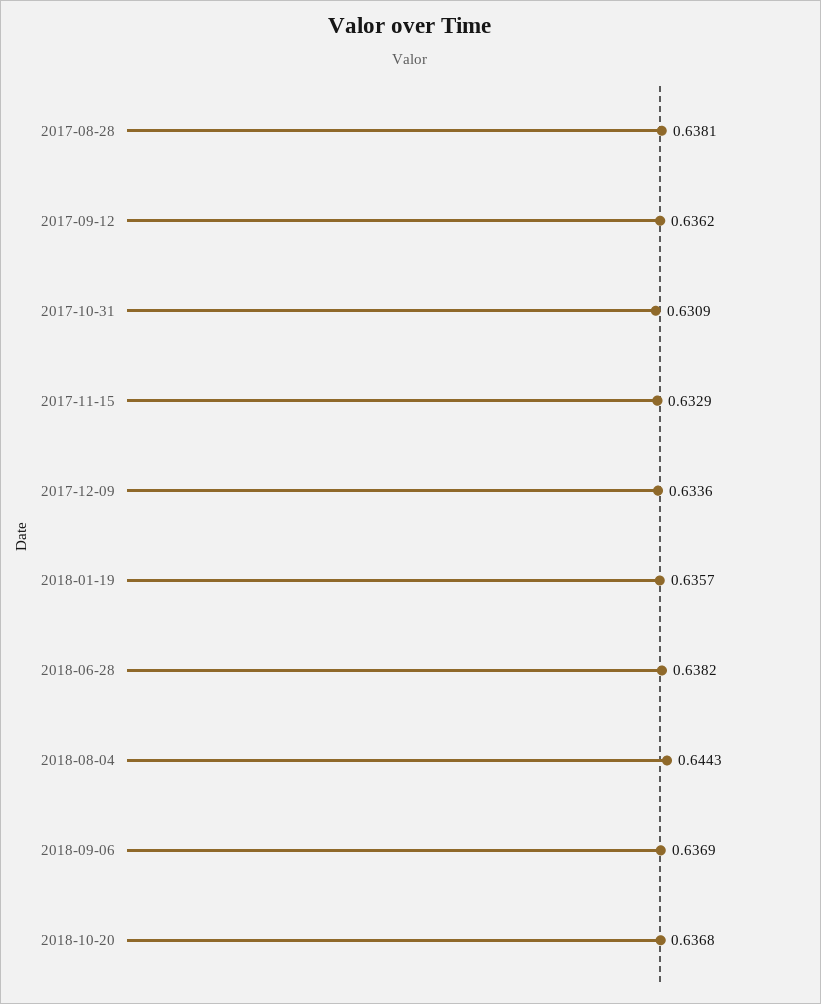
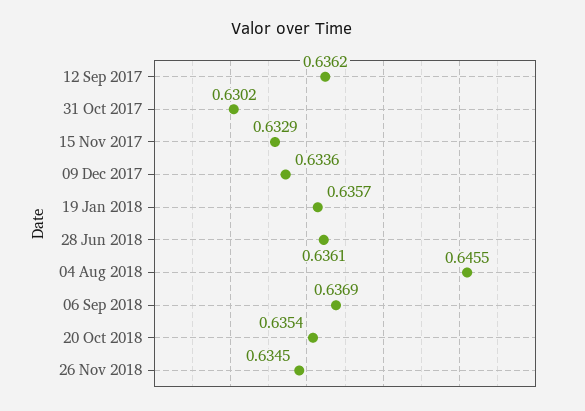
2017-08-28: 0.6381 -> none
2017-10-31: 0.6309 -> 0.6302
2018-06-28: 0.6382 -> 0.6361
2018-08-04: 0.6443 -> 0.6455
2018-10-20: 0.6368 -> 0.6354
26 Nov 2018: none -> 0.6345

